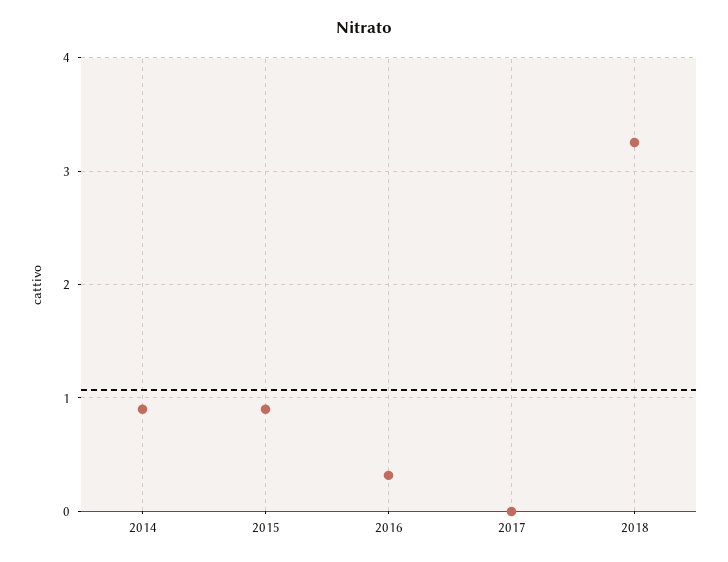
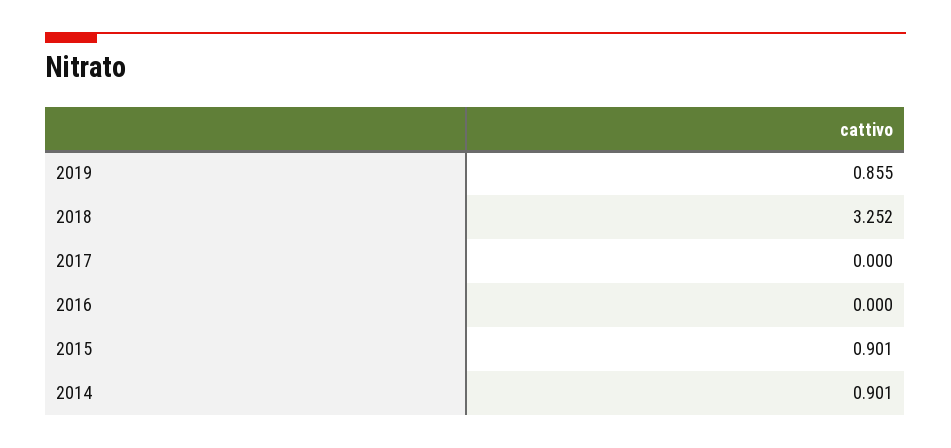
2016: 0.3 -> 0
2019: none -> 0.855

